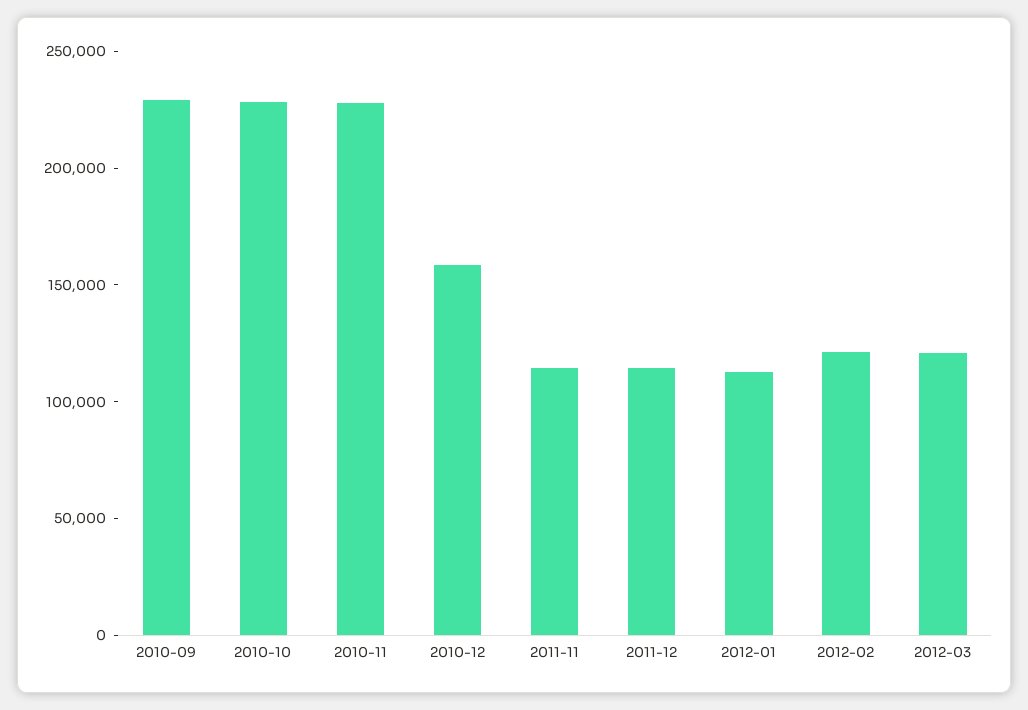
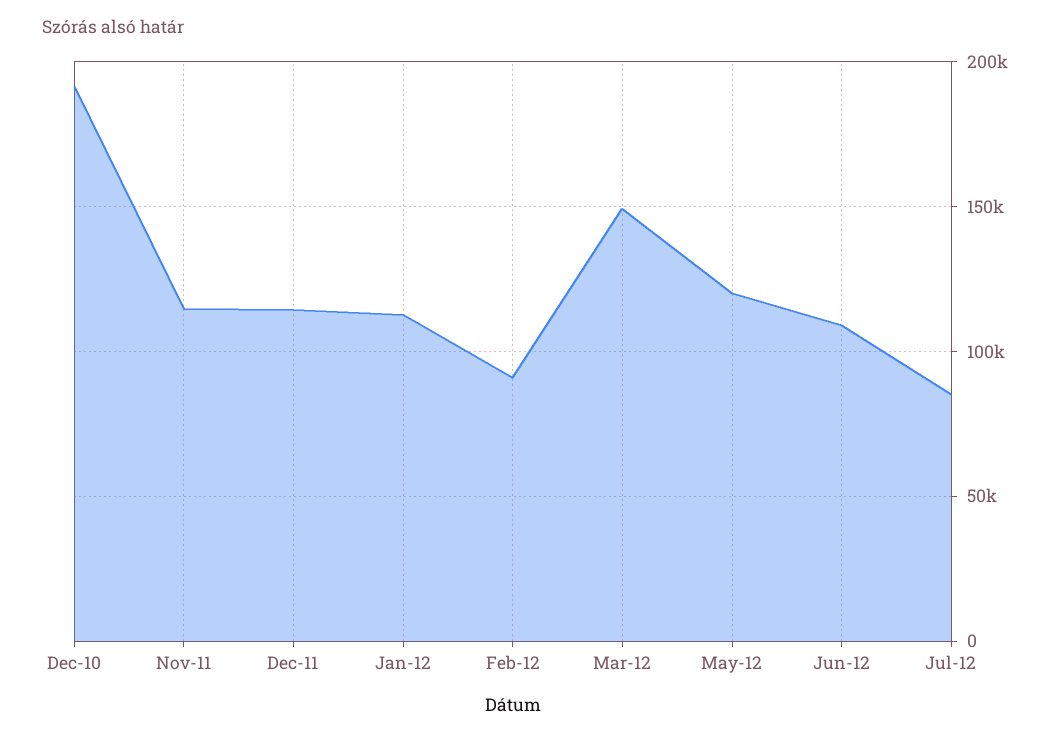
2010-09: 230000 -> none
2010-10: 230000 -> none
2010-11: 230000 -> none
2010-12: 160000 -> 190000
2012-02: 120000 -> 90000
2012-03: 120000 -> 150000
May-12: none -> 120000
Jun-12: none -> 110000
Jul-12: none -> 85000

